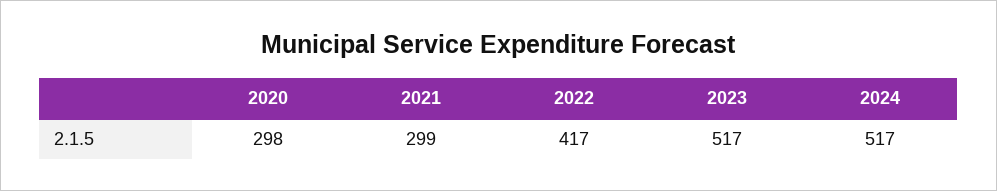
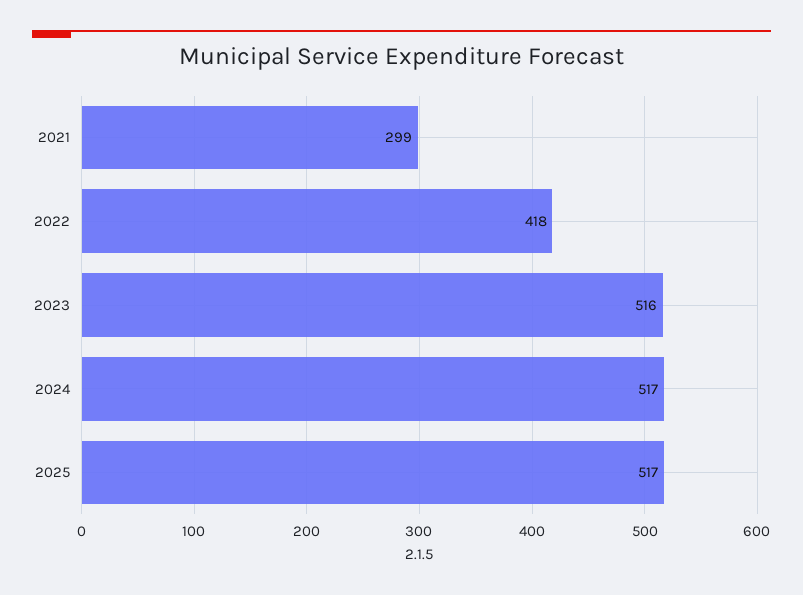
2020: 298 -> none
2022: 417 -> 418
2023: 517 -> 516
2025: none -> 517

